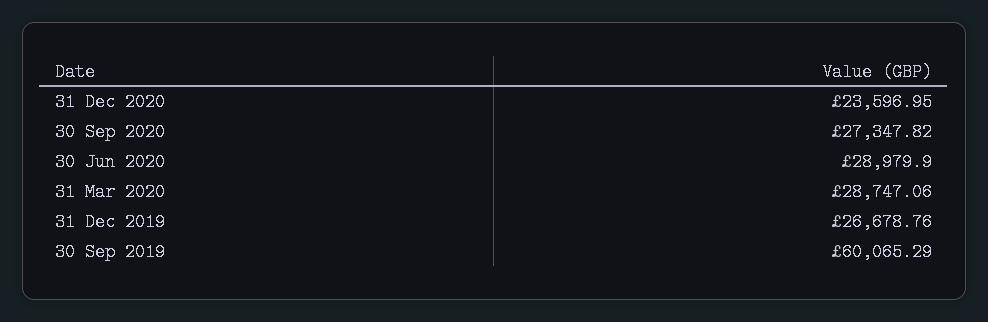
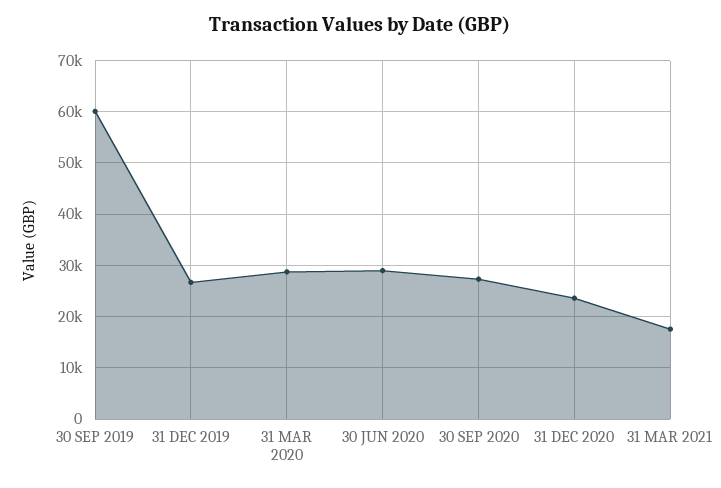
31 MAR 2021: none -> 18000

